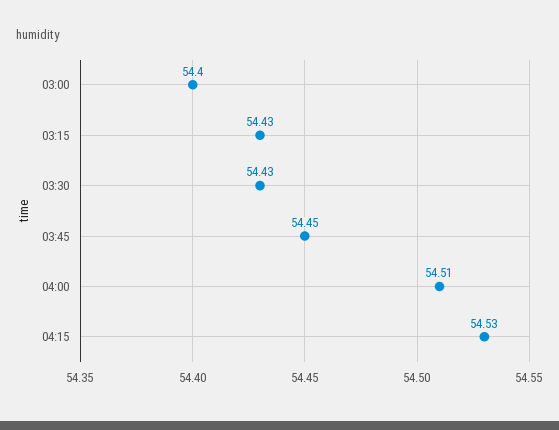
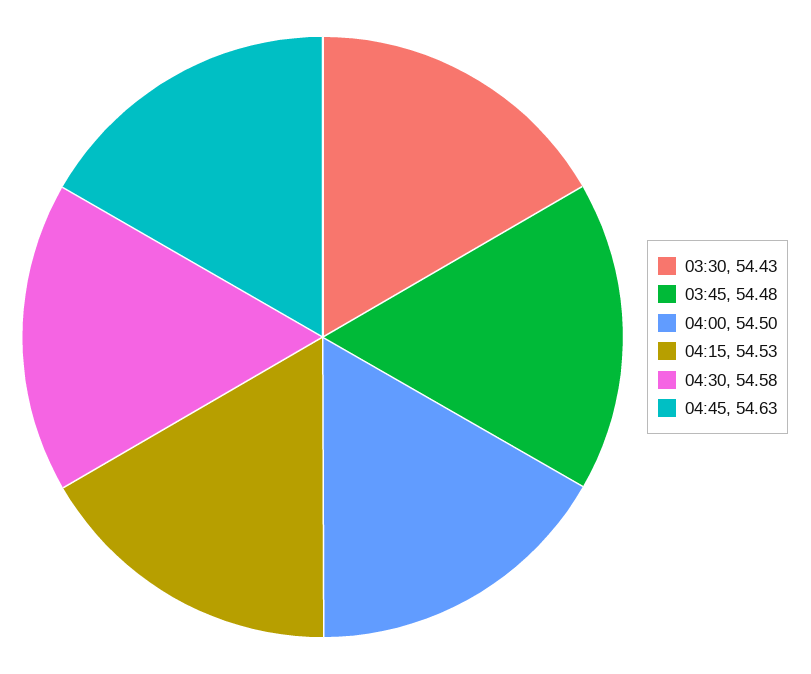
03:00: 54.4 -> none
03:15: 54.43 -> none
03:45: 54.45 -> 54.48
04:00: 54.51 -> 54.5
04:30: none -> 54.58
04:45: none -> 54.63

